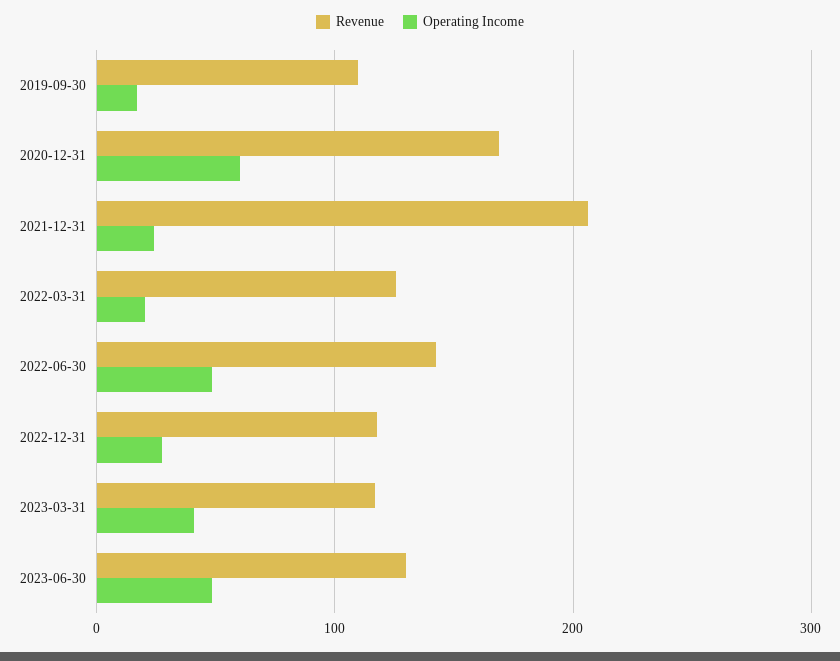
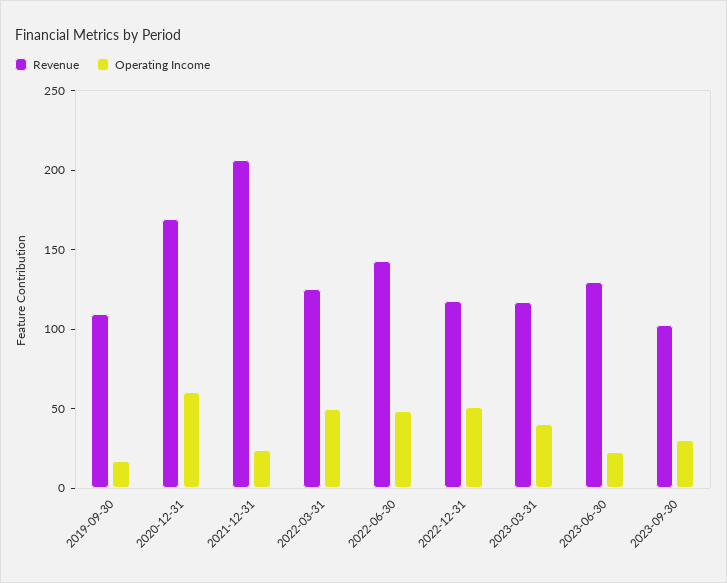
Operating Income, 2022-03-31: 20 -> 50
Operating Income, 2022-12-31: 30 -> 50
Operating Income, 2023-06-30: 50 -> 20
Revenue, 2023-09-30: none -> 100
Operating Income, 2023-09-30: none -> 30

